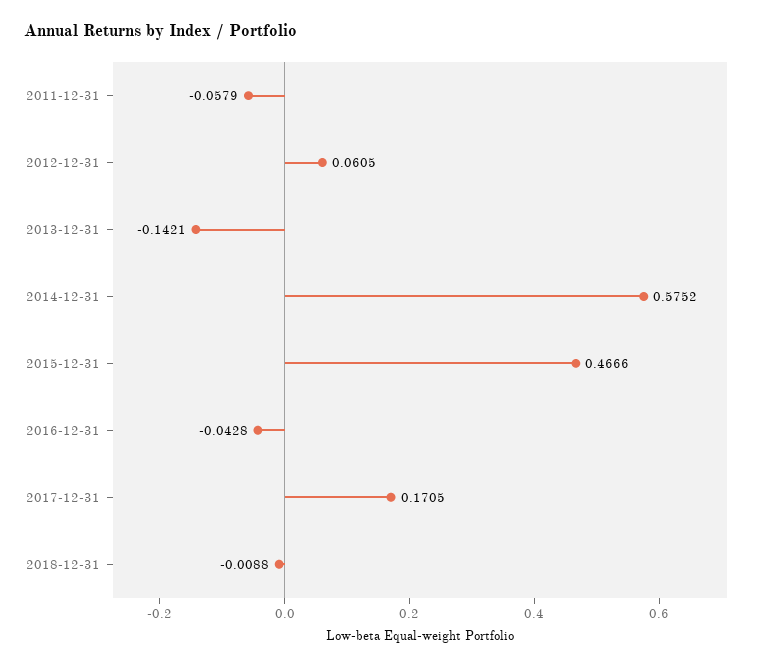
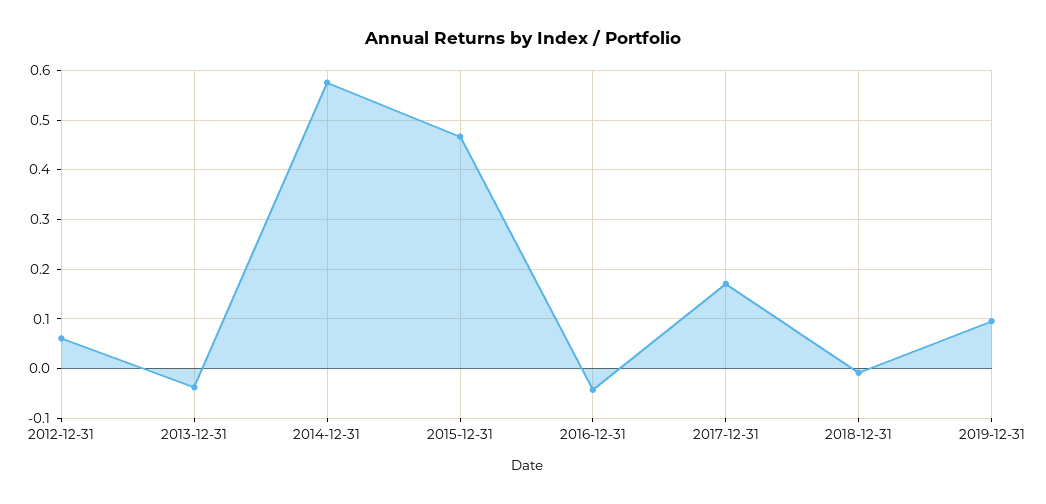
2011-12-31: -0.0579 -> none
2013-12-31: -0.1421 -> -0.04
2019-12-31: none -> 0.1

